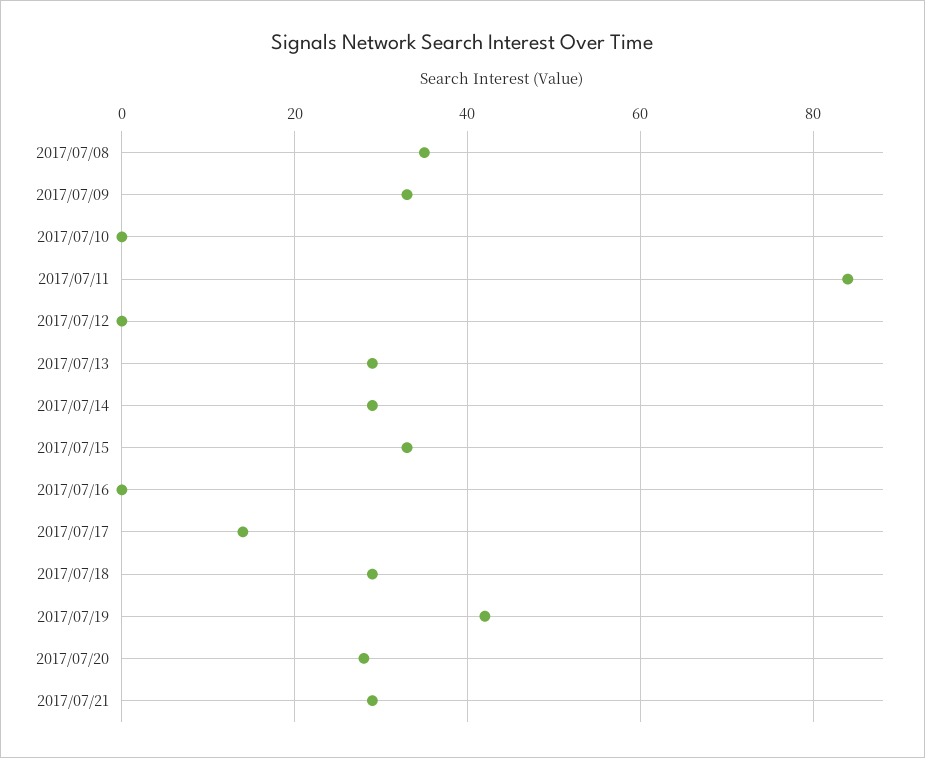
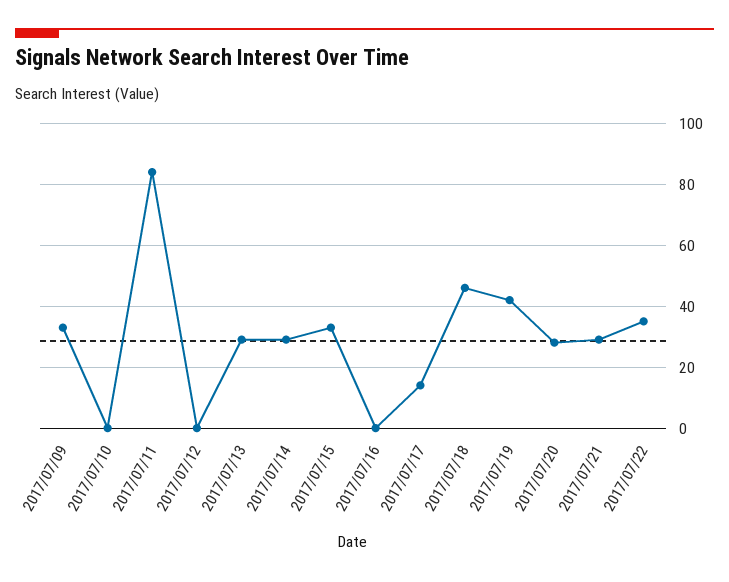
2017/07/08: 35 -> none
2017/07/18: 30 -> 45
2017/07/22: none -> 35

